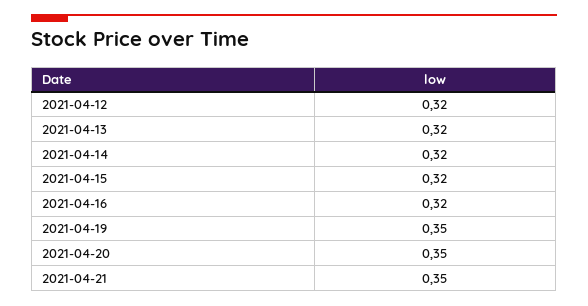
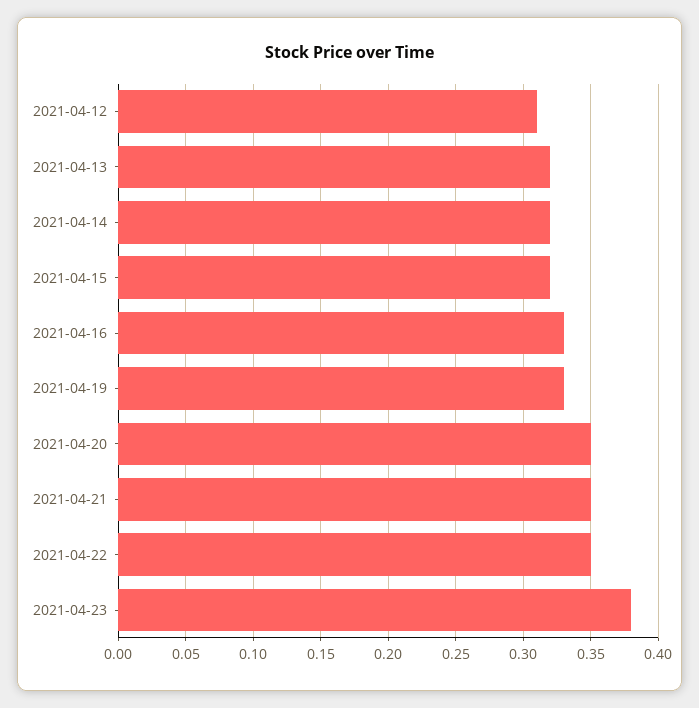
2021-04-12: 0.32 -> 0.31
2021-04-16: 0.32 -> 0.33
2021-04-19: 0.35 -> 0.33
2021-04-22: none -> 0.35
2021-04-23: none -> 0.38

